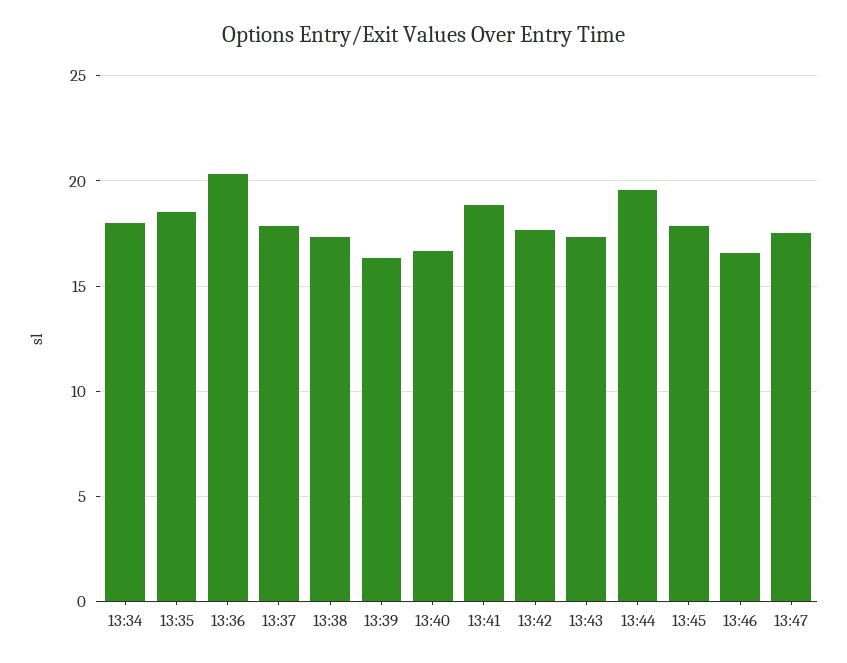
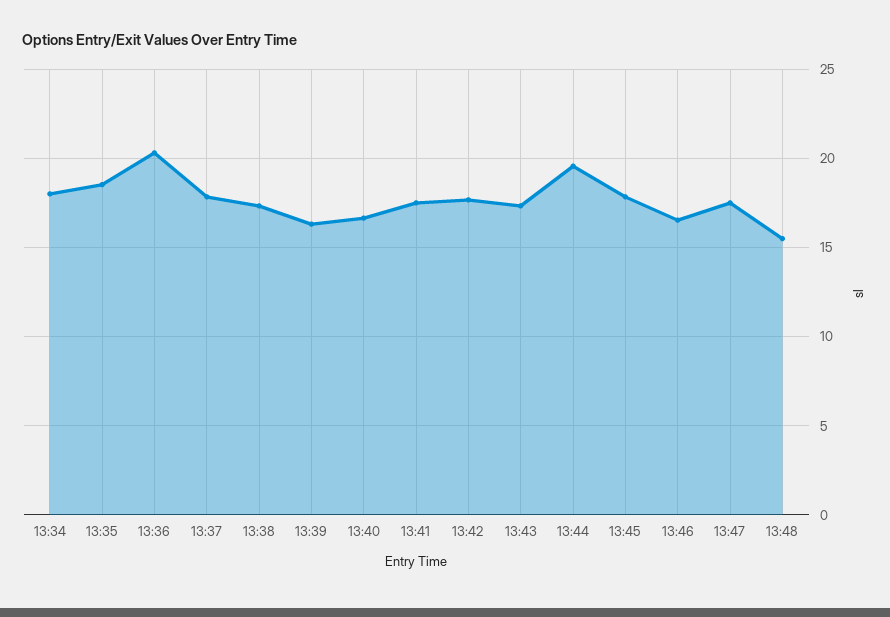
13:41: 19 -> 17.5
13:48: none -> 15.5

